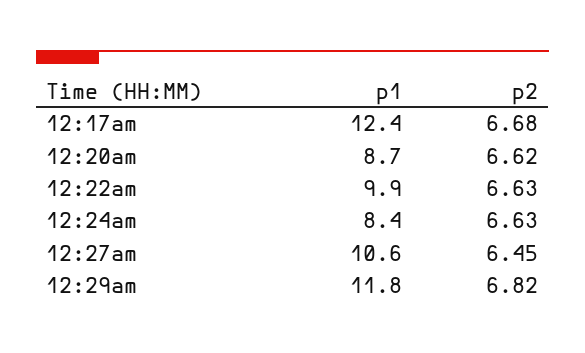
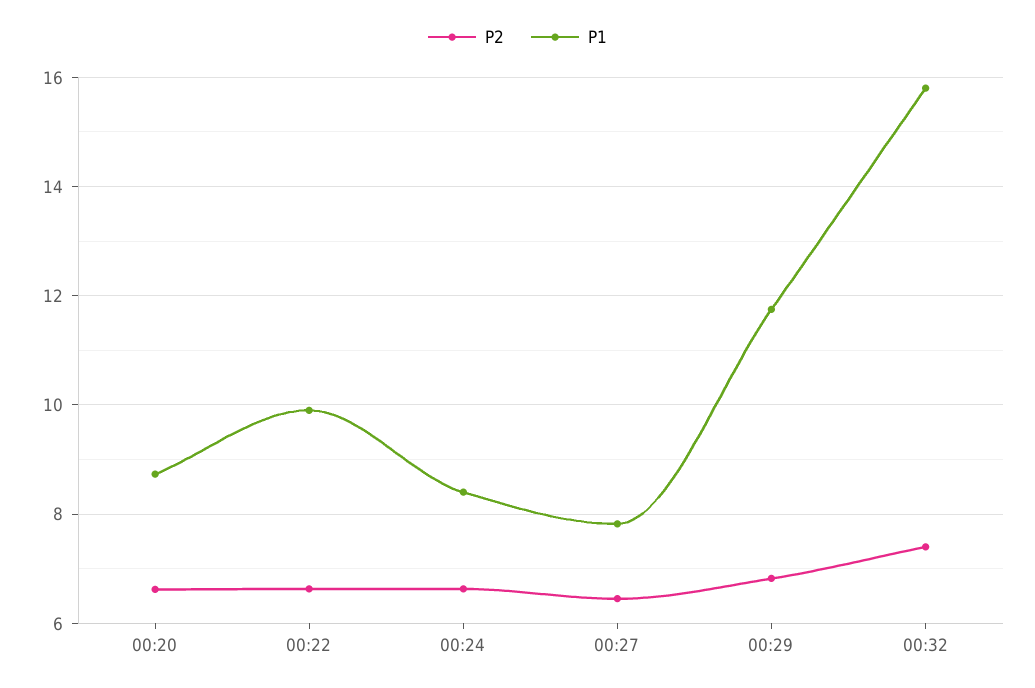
p1, 12:17am: 12.4 -> none
p2, 12:17am: 6.68 -> none
p1, 12:27am: 10.6 -> 7.8
p2, 00:32: none -> 7.4
p1, 00:32: none -> 15.8

